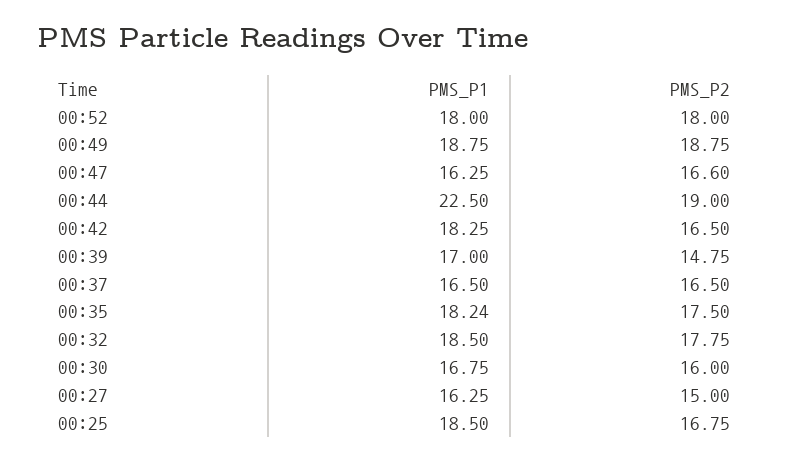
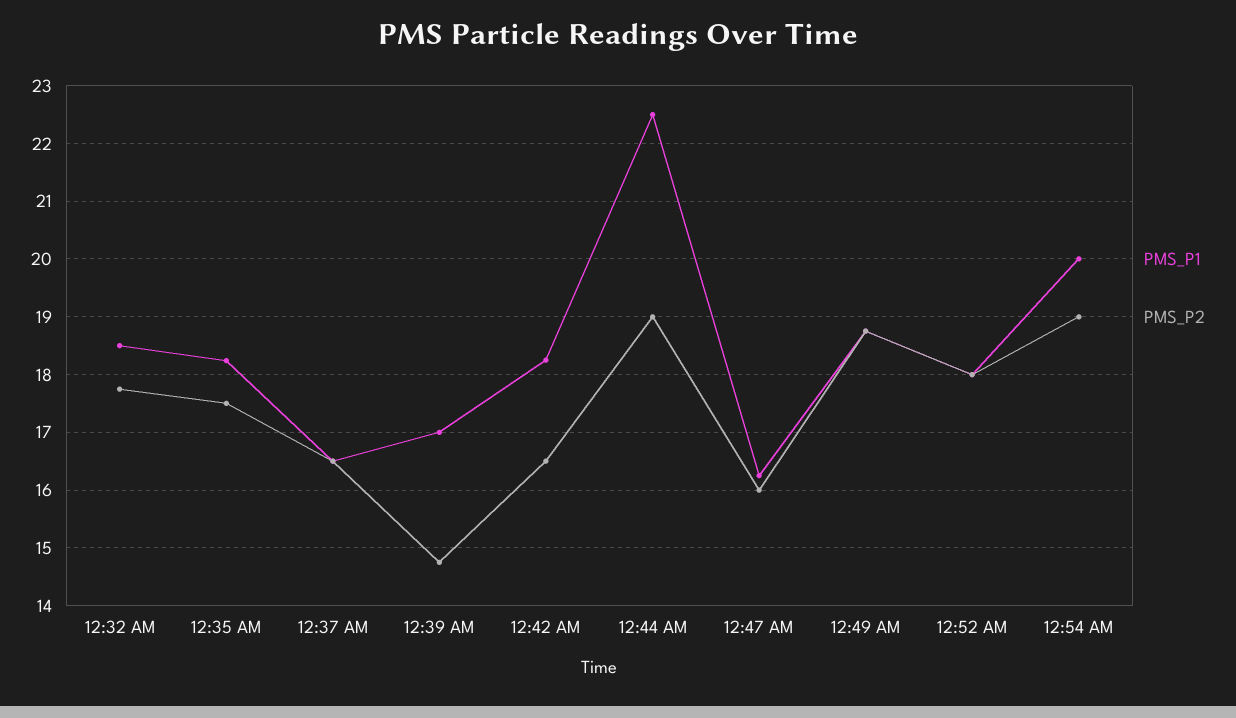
PMS_P2, 00:47: 16.6 -> 16
PMS_P1, 00:30: 16.75 -> none
PMS_P2, 00:30: 16 -> none
PMS_P1, 00:27: 16.25 -> none
PMS_P2, 00:27: 15 -> none
PMS_P1, 00:25: 18.5 -> none
PMS_P2, 00:25: 16.75 -> none
PMS_P1, 12:54 AM: none -> 20
PMS_P2, 12:54 AM: none -> 19

